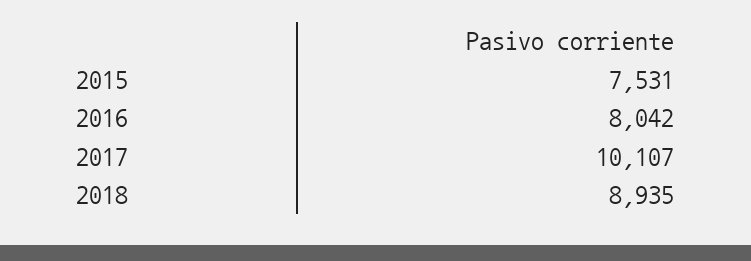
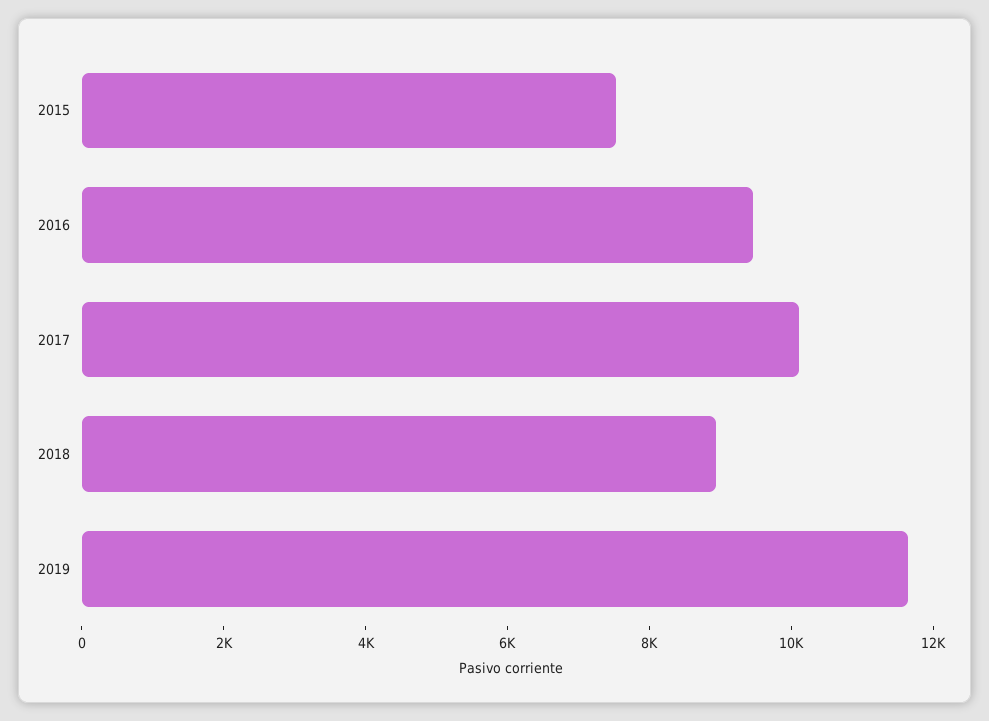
2016: 8042 -> 9500
2019: none -> 11500

